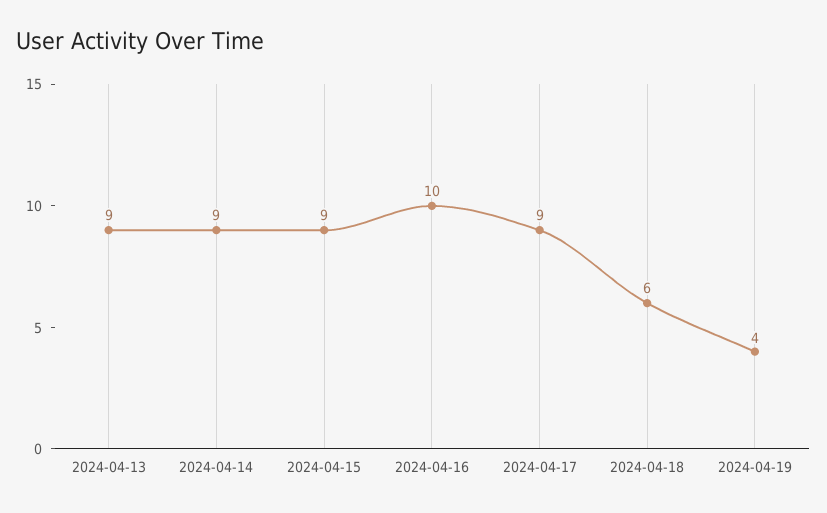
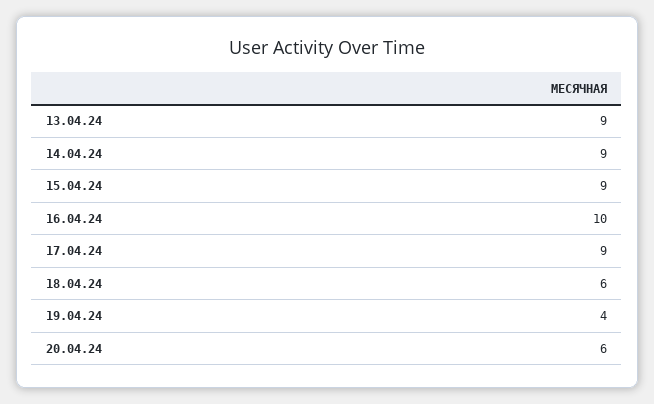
20.04.24: none -> 6

